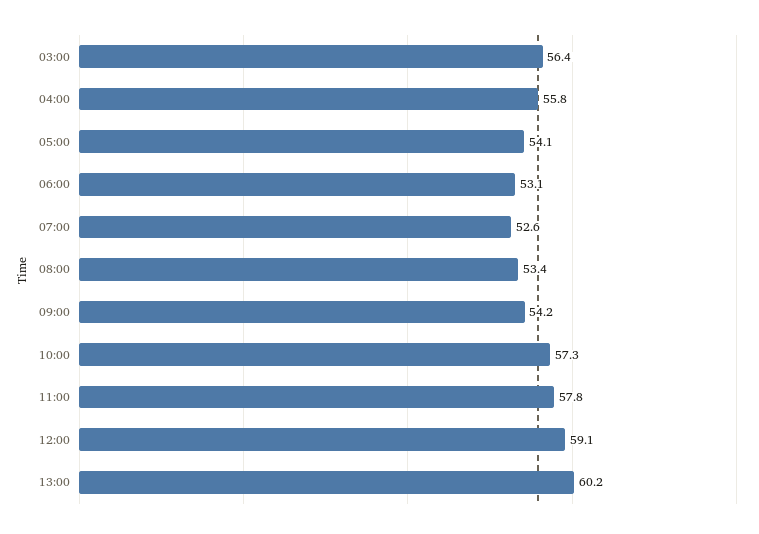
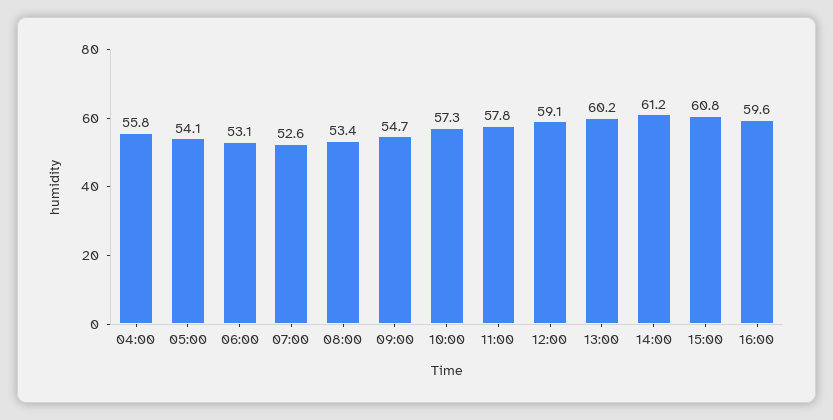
03:00: 56.4 -> none
09:00: 54.2 -> 54.7
14:00: none -> 61.2
15:00: none -> 60.8
16:00: none -> 59.6

